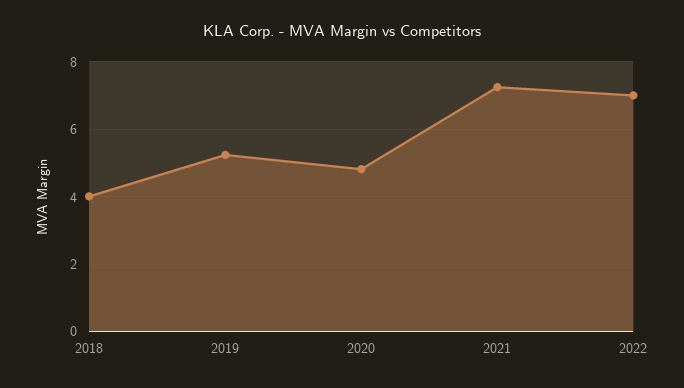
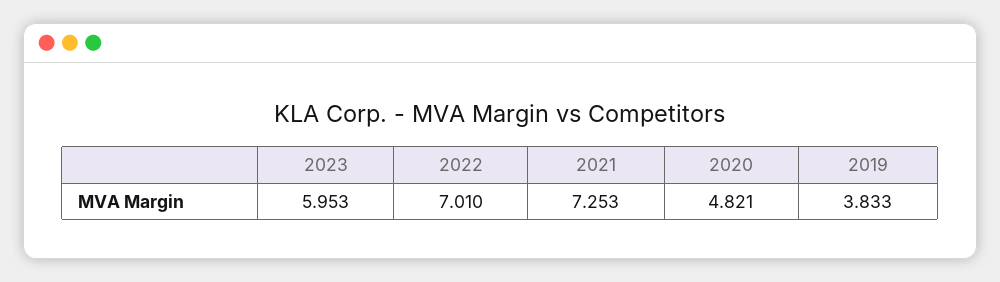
2018: 4 -> none
2019: 5.2 -> 3.833
2023: none -> 5.953

